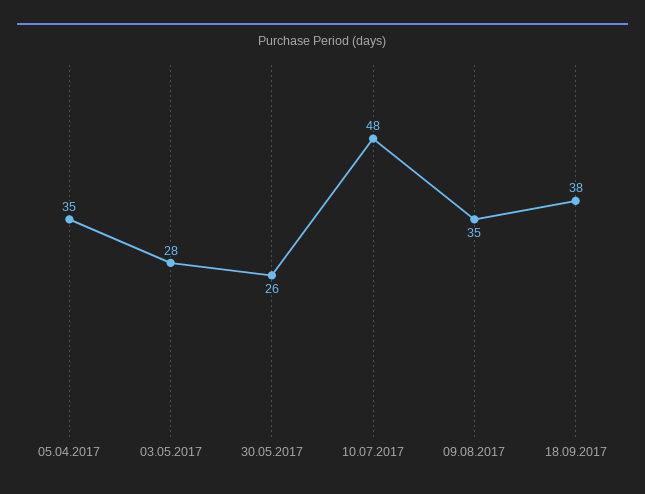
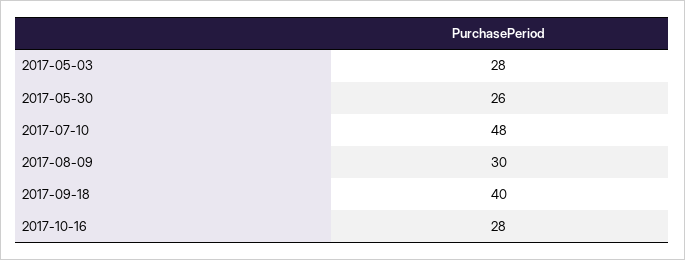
05.04.2017: 35 -> none
09.08.2017: 35 -> 30
18.09.2017: 38 -> 40
2017-10-16: none -> 28

